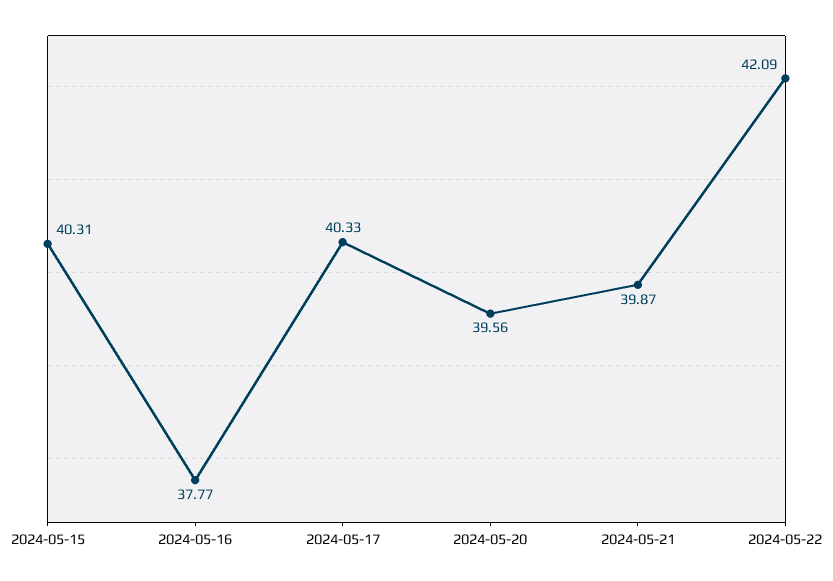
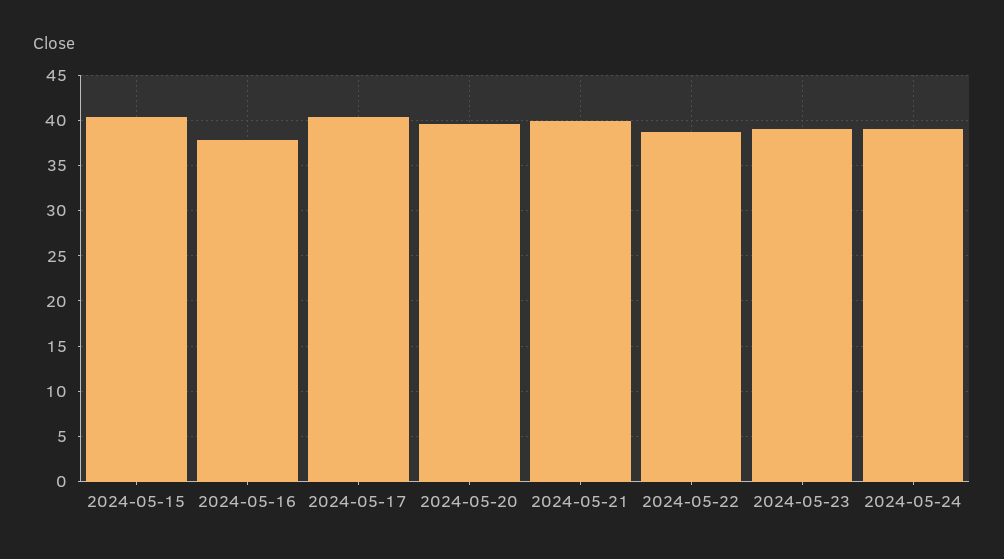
2024-05-22: 42.09 -> 39
2024-05-23: none -> 39
2024-05-24: none -> 39

